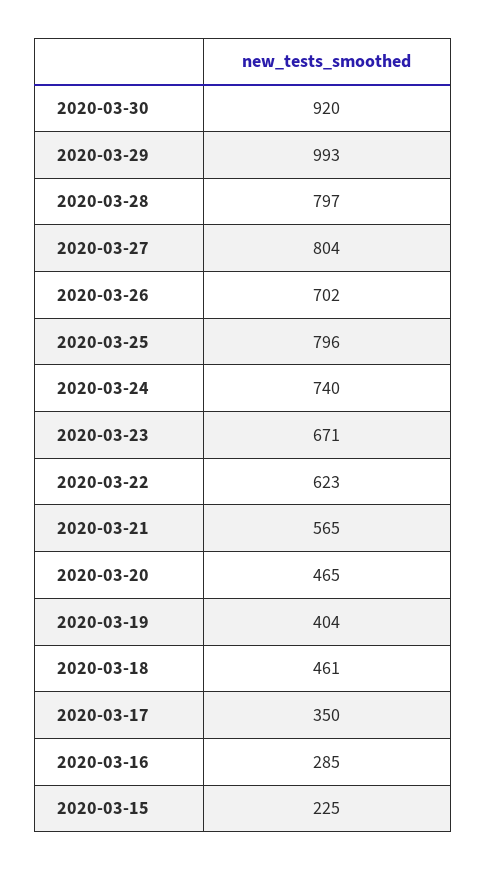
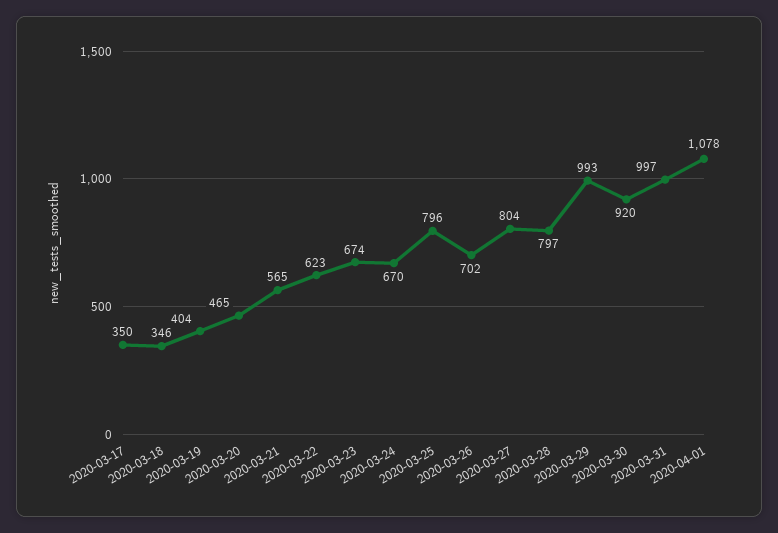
2020-03-24: 740 -> 670
2020-03-23: 671 -> 674
2020-03-18: 461 -> 346
2020-03-16: 285 -> none
2020-03-15: 225 -> none
2020-03-31: none -> 997
2020-04-01: none -> 1078

